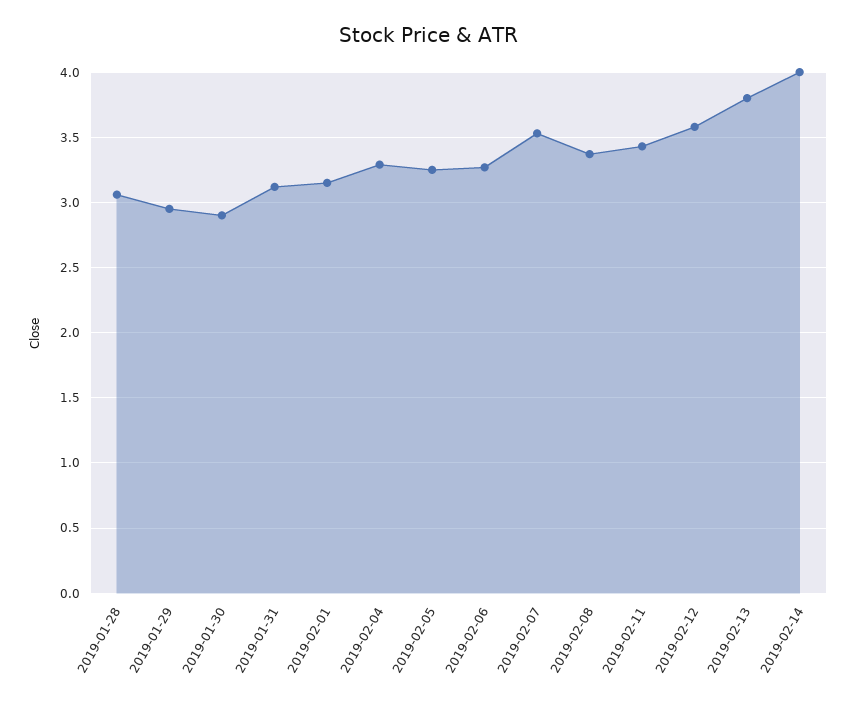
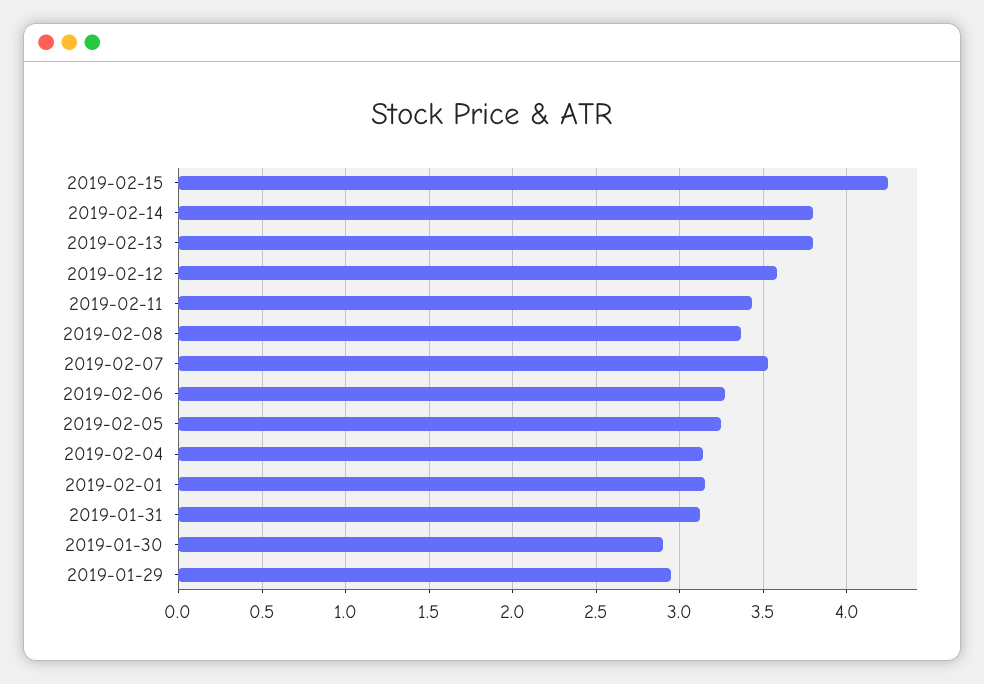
2019-01-28: 3.05 -> none
2019-02-04: 3.3 -> 3.15
2019-02-14: 4 -> 3.8
2019-02-15: none -> 4.25

